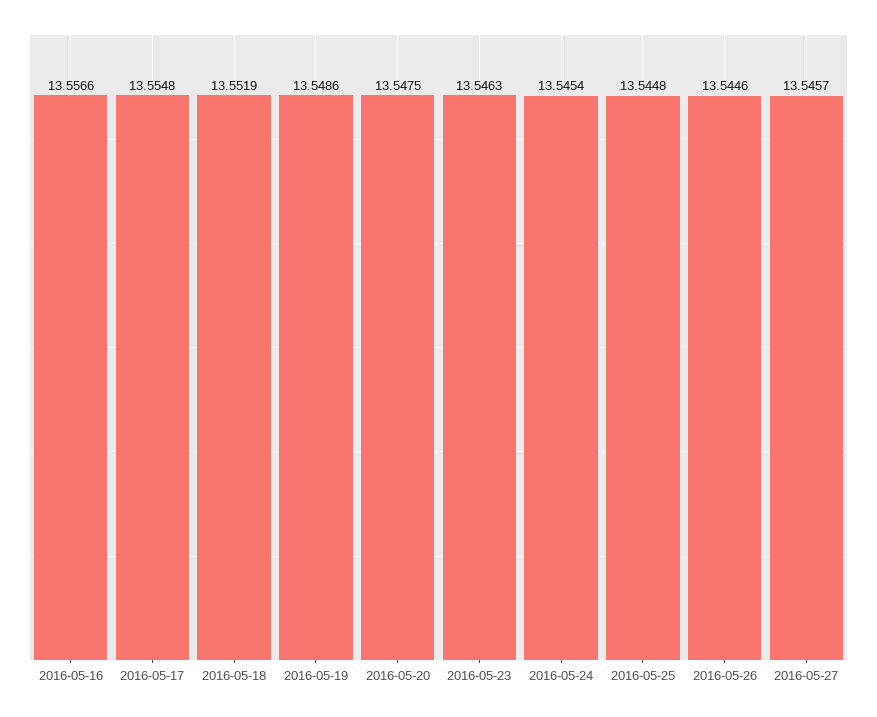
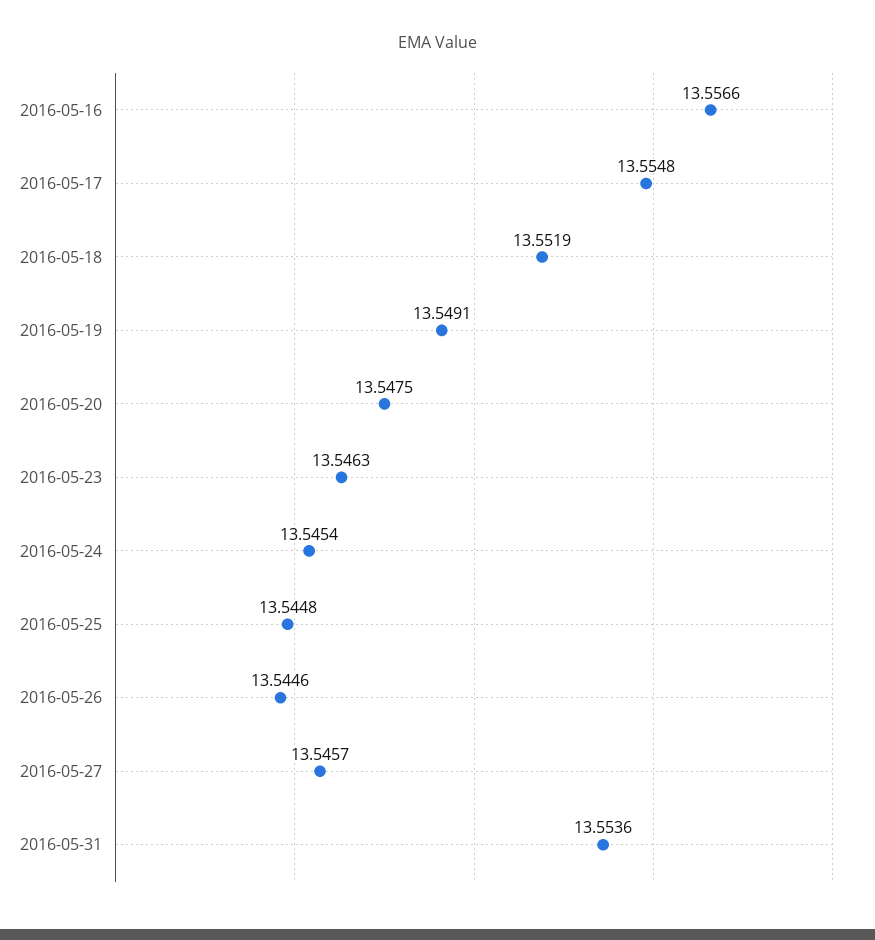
2016-05-19: 13.5486 -> 13.5491
2016-05-31: none -> 13.5536

